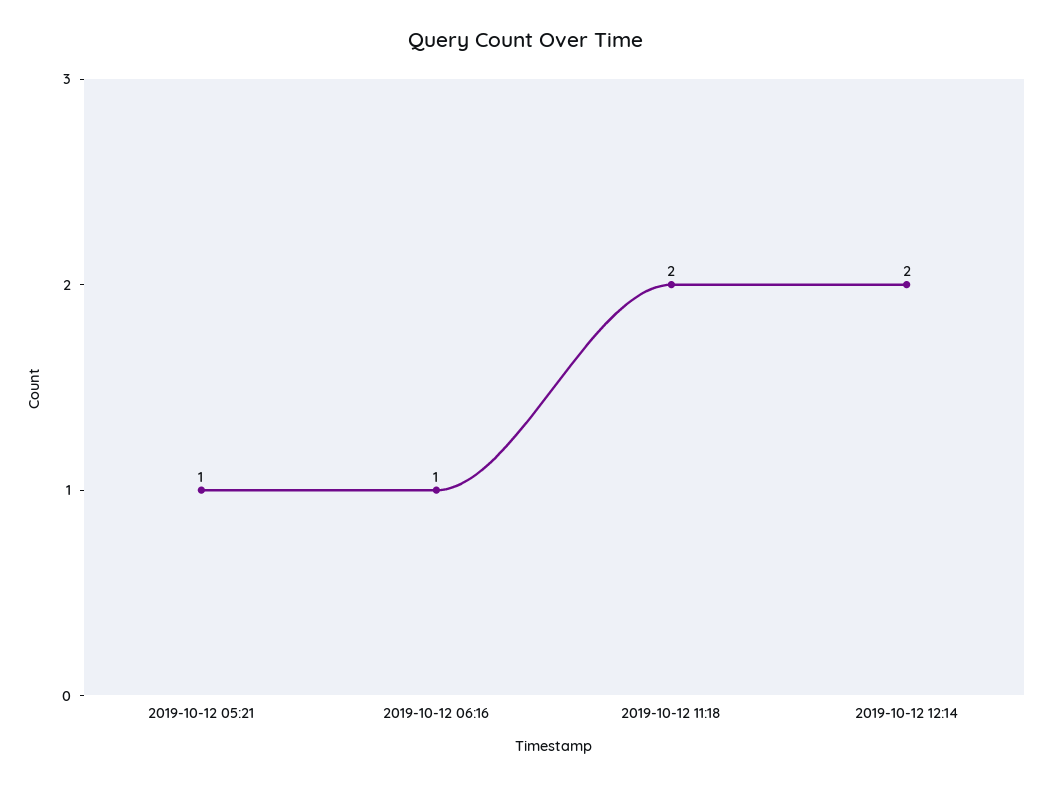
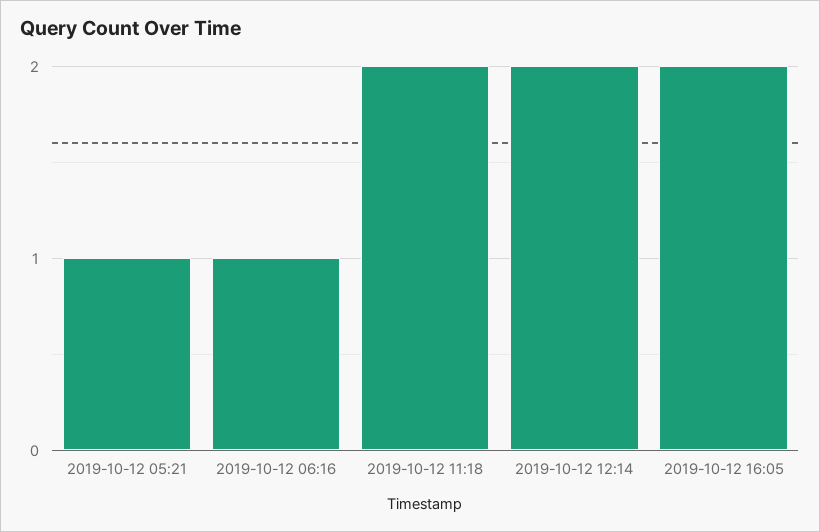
2019-10-12 16:05: none -> 2

